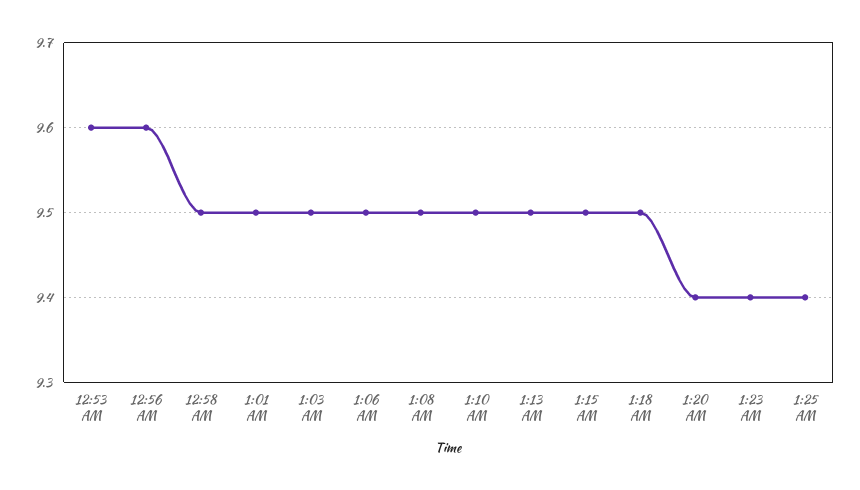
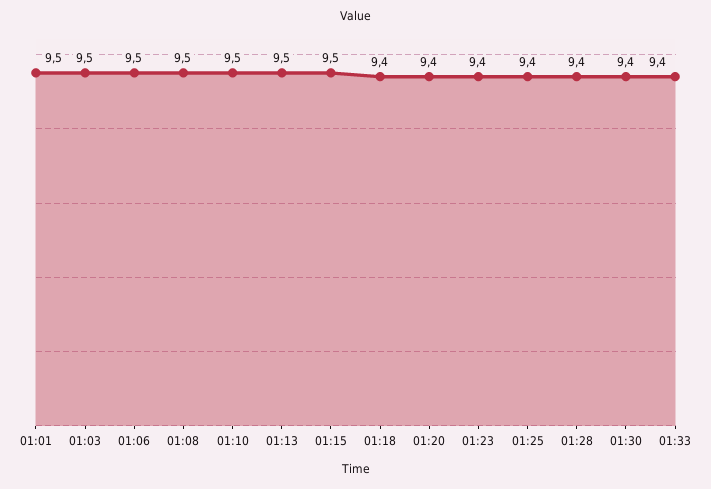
12:53 AM: 9.6 -> none
12:56 AM: 9.6 -> none
12:58 AM: 9.5 -> none
1:18 AM: 9.5 -> 9.4
01:28: none -> 9.4
01:30: none -> 9.4
01:33: none -> 9.4

